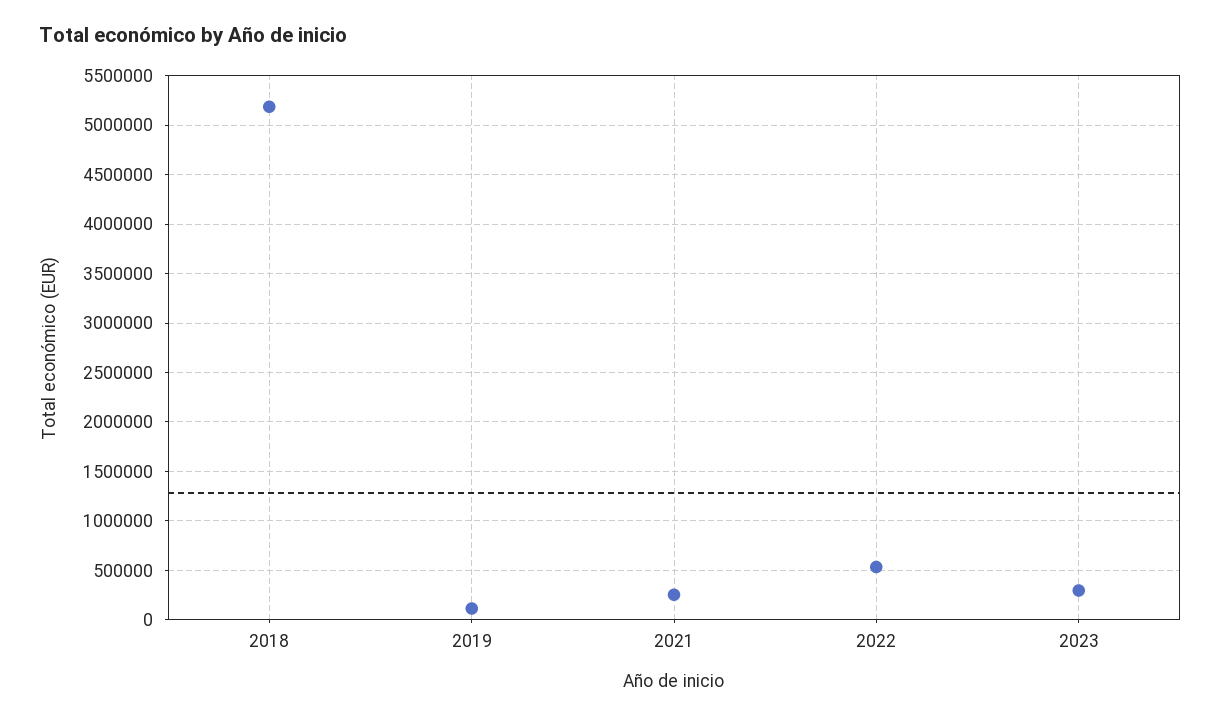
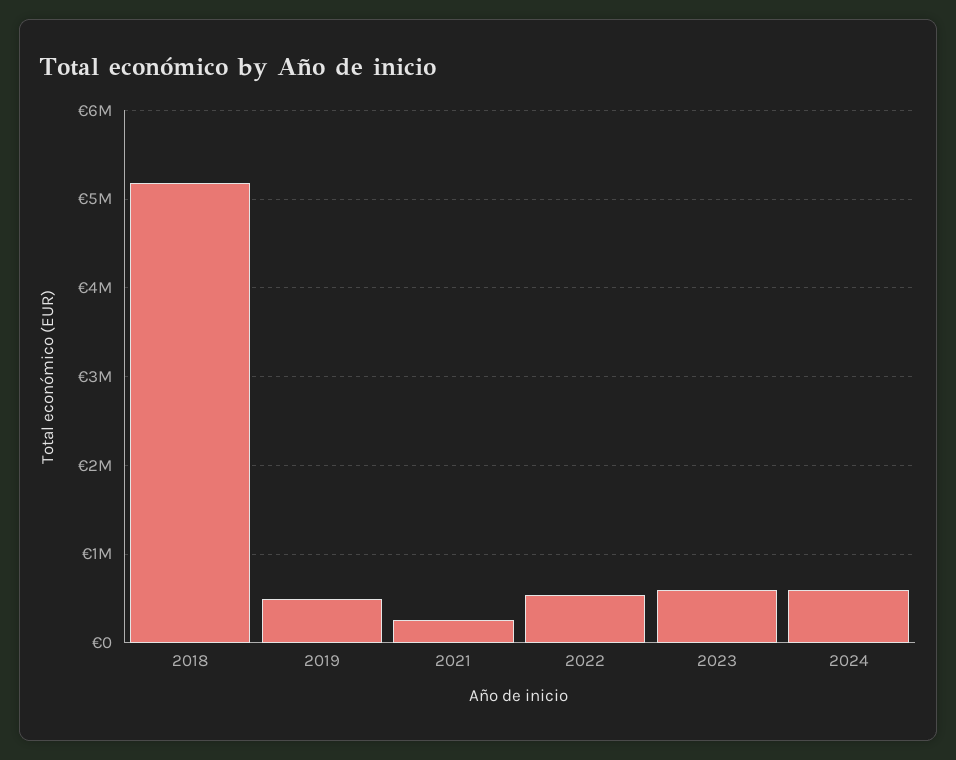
2019: 100000 -> 500000
2023: 300000 -> 600000
2024: none -> 600000

